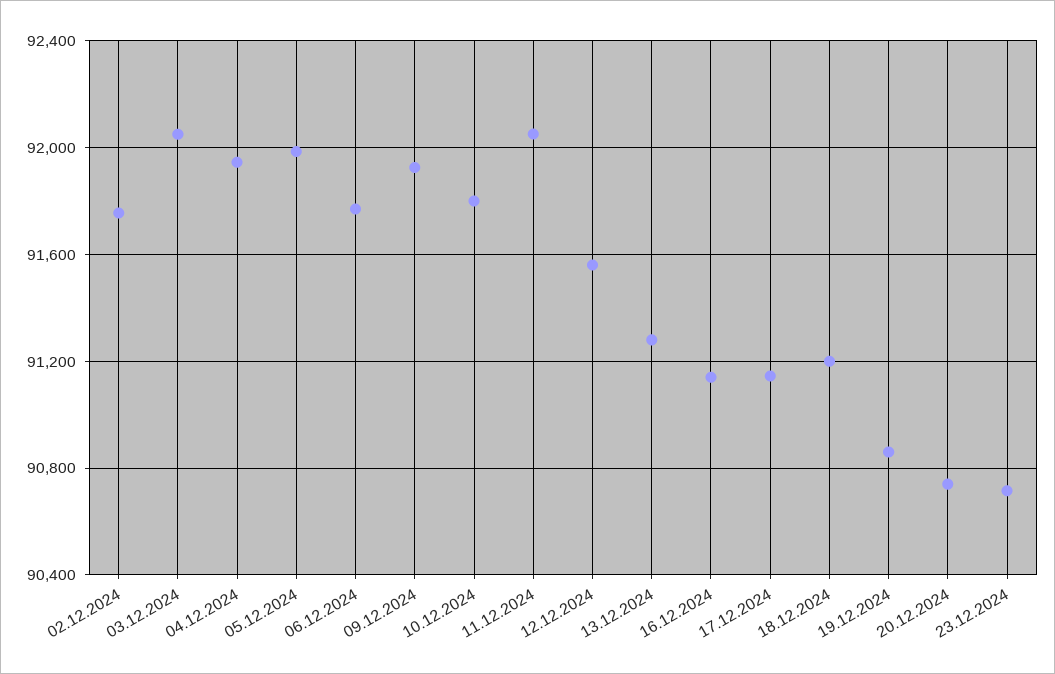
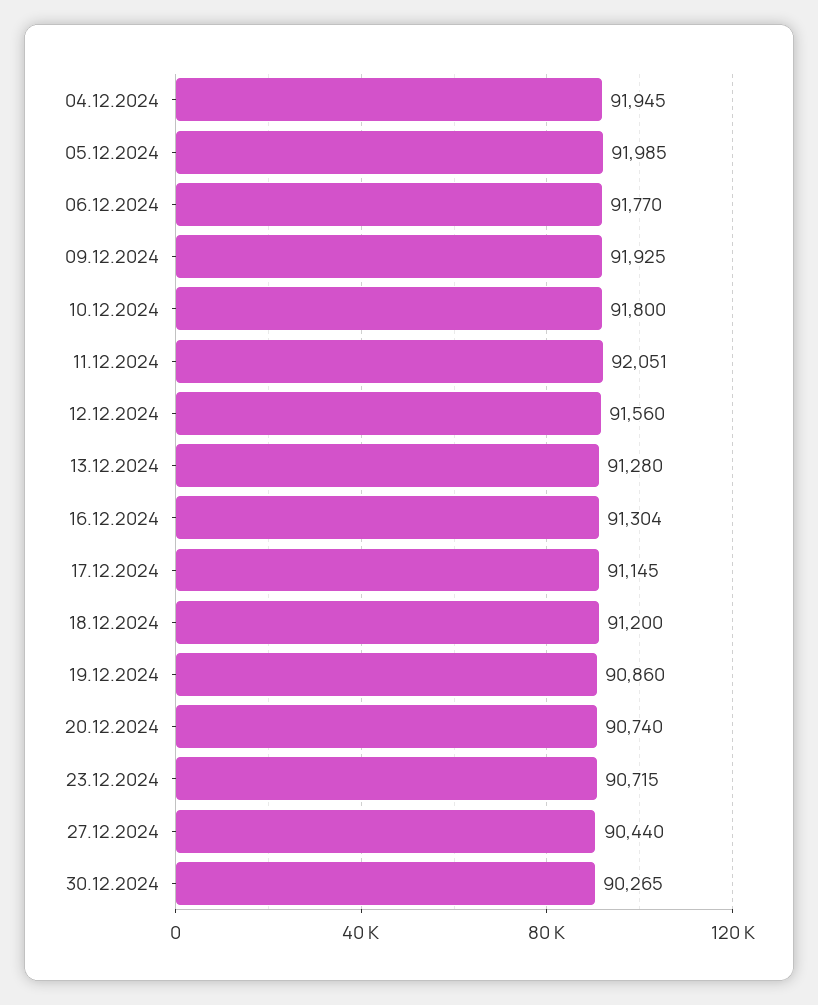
02.12.2024: 91750 -> none
03.12.2024: 92050 -> none
16.12.2024: 91150 -> 91304
27.12.2024: none -> 90440
30.12.2024: none -> 90265

